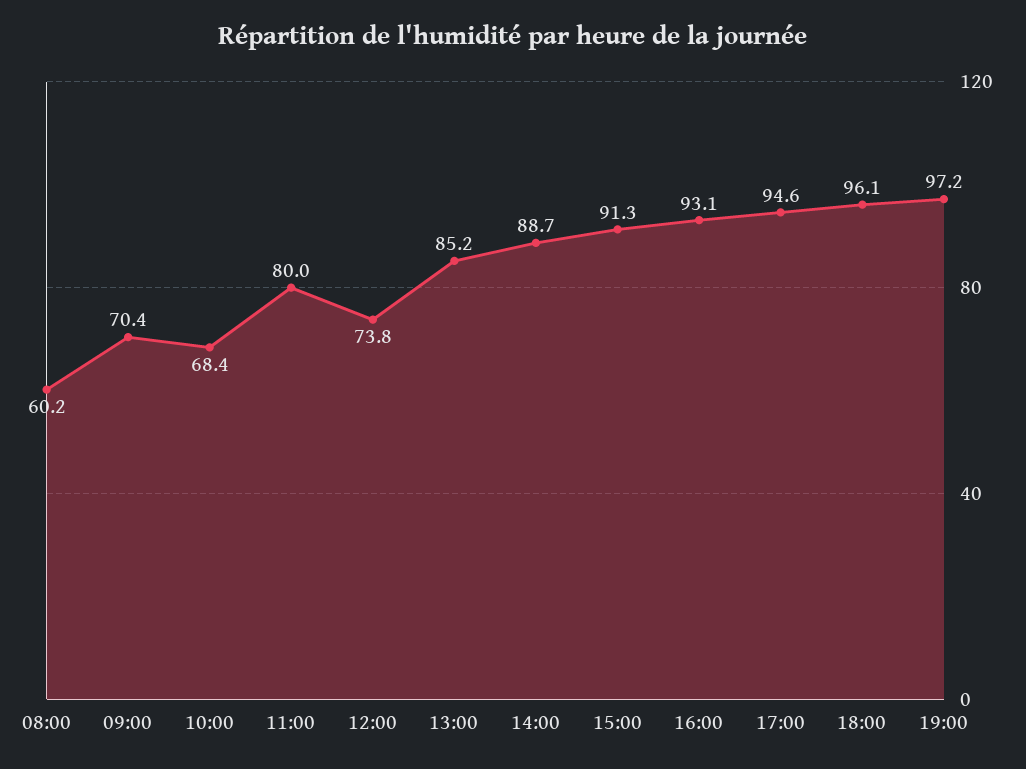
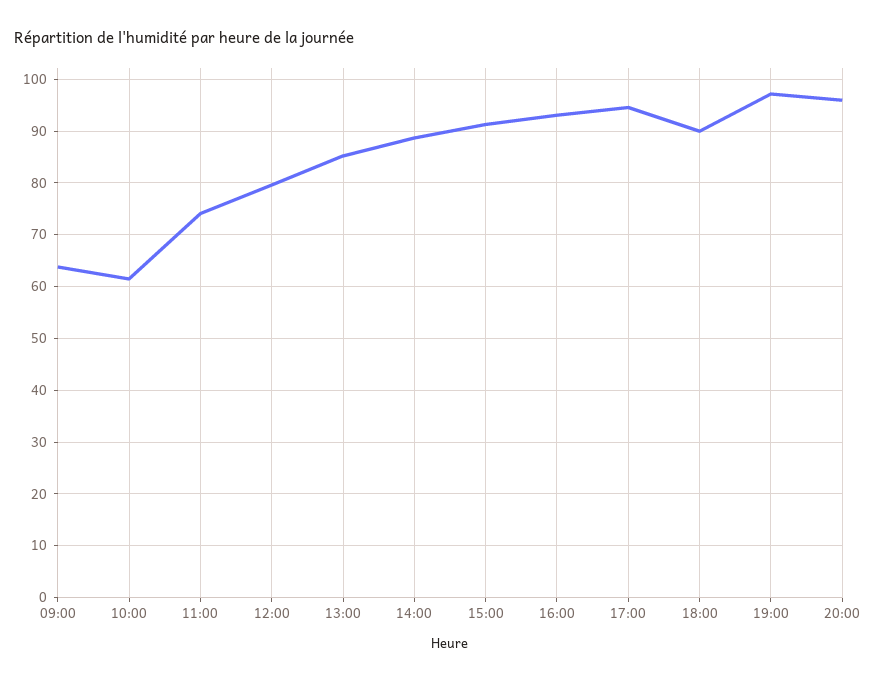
08:00: 60.2 -> none
09:00: 70.4 -> 64
10:00: 68.4 -> 62
11:00: 80 -> 74
12:00: 73.8 -> 80
18:00: 96.1 -> 90
20:00: none -> 96

